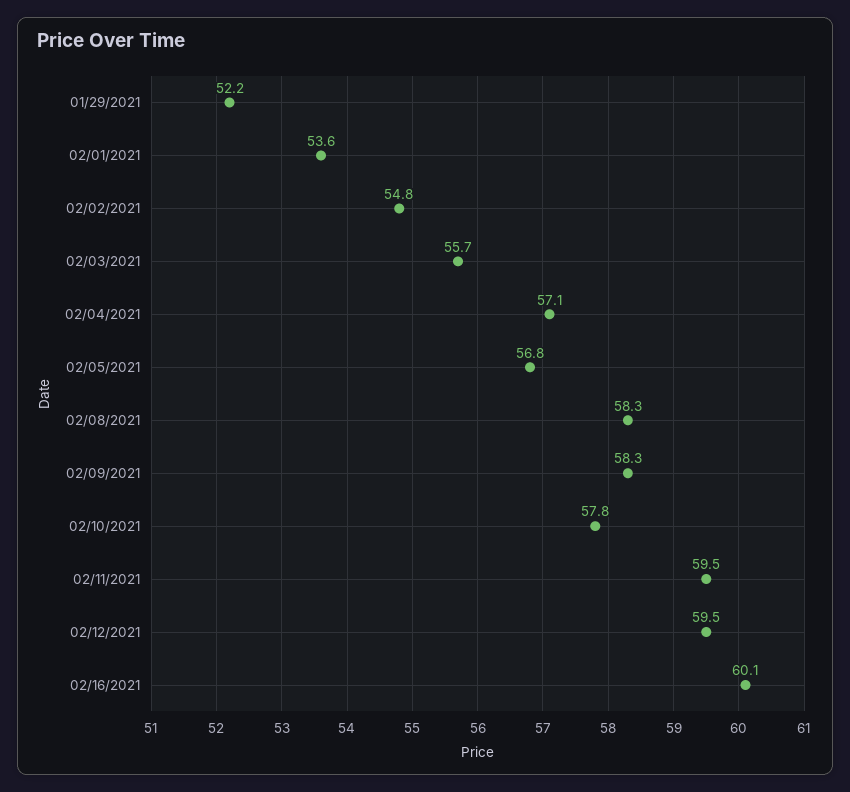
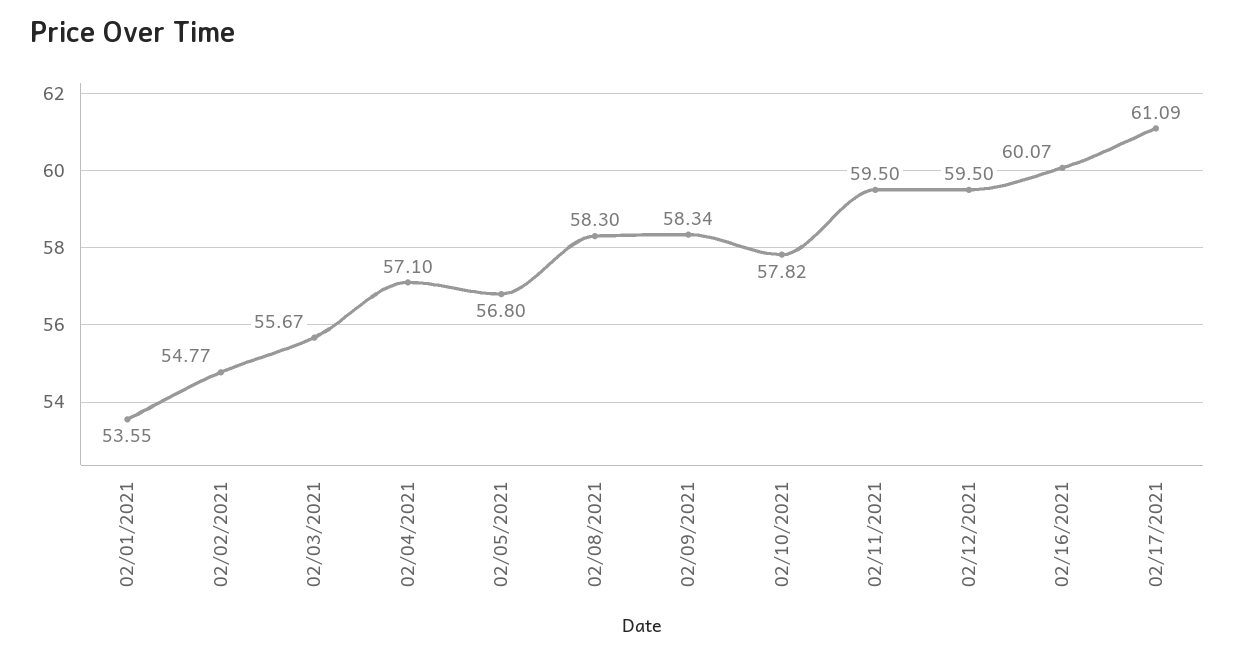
01/29/2021: 52.2 -> none
02/17/2021: none -> 61.09

